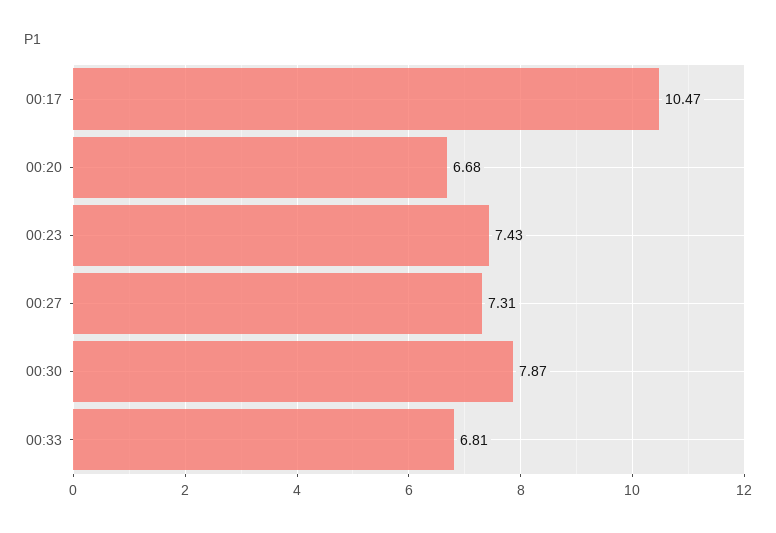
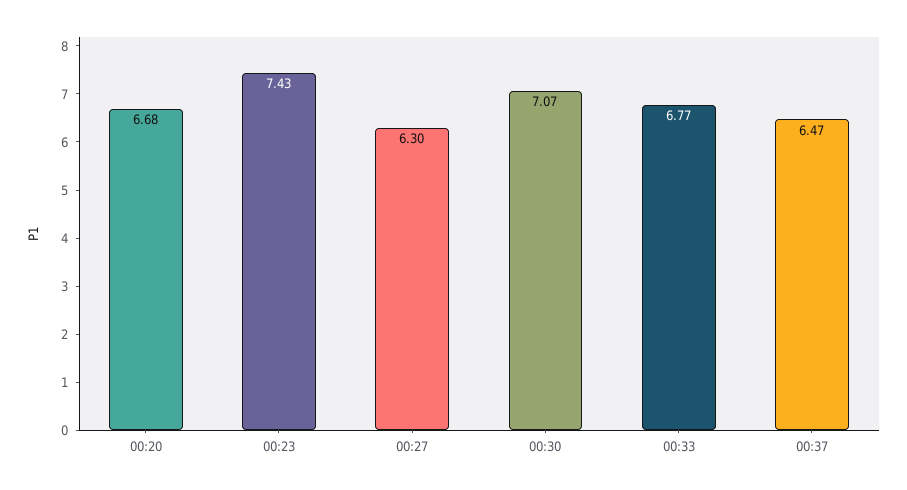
00:17: 10.47 -> none
00:27: 7.31 -> 6.3
00:30: 7.87 -> 7.07
00:33: 6.81 -> 6.77
00:37: none -> 6.47

